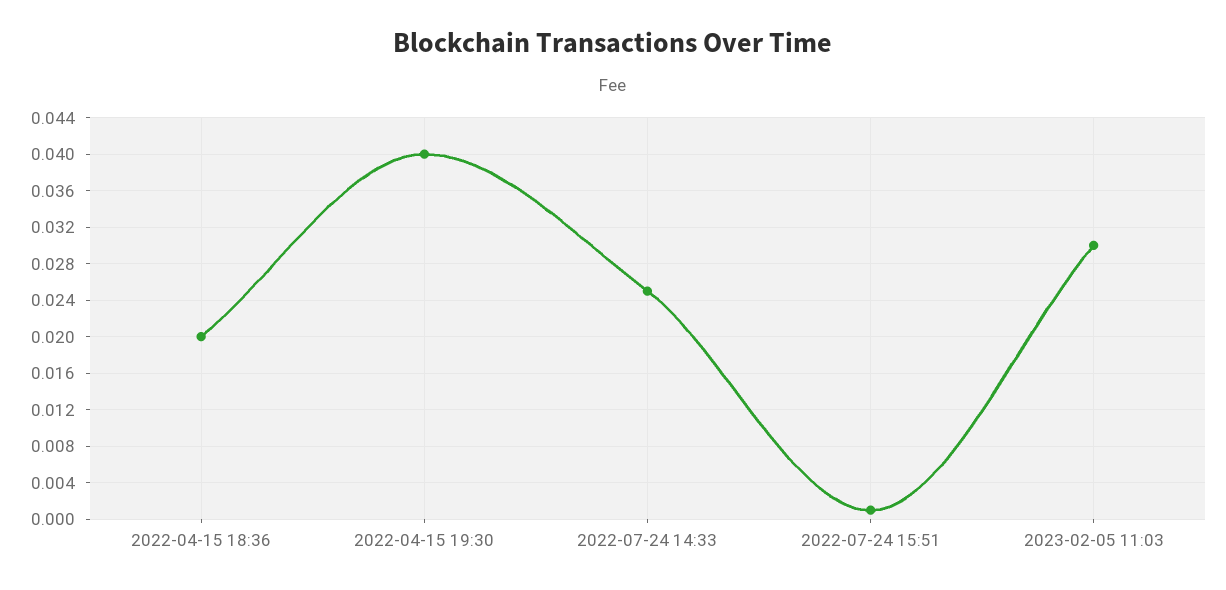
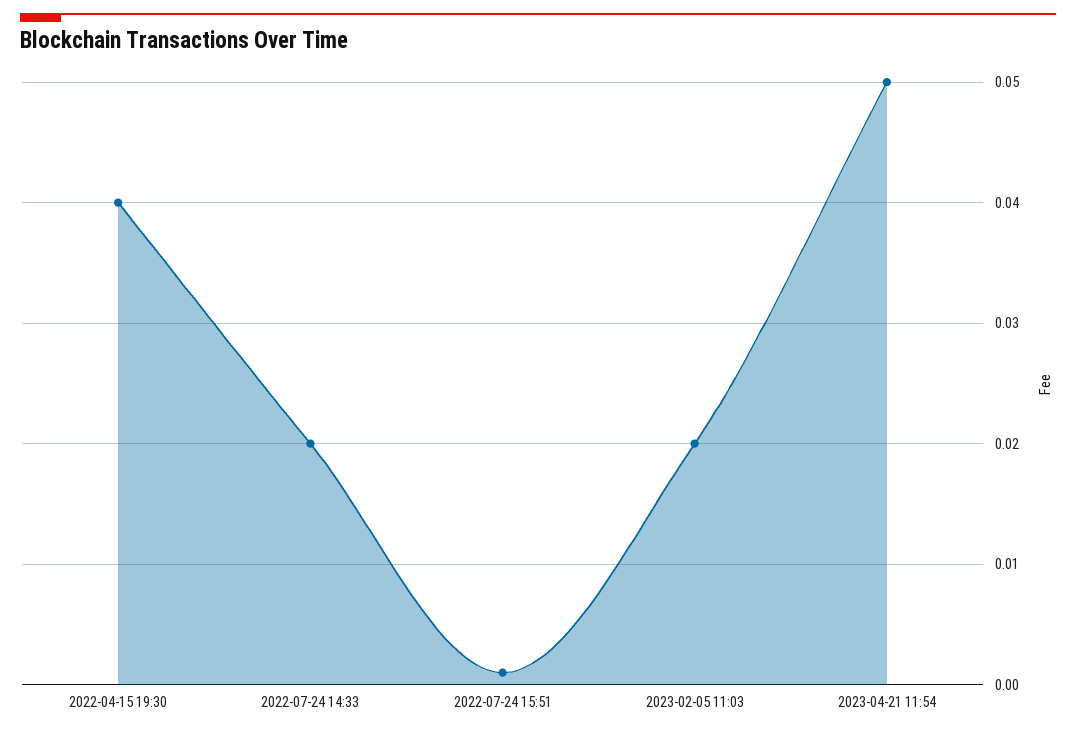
2022-04-15 18:36: 0.02 -> none
2022-07-24 14:33: 0.025 -> 0.02
2023-02-05 11:03: 0.03 -> 0.02
2023-04-21 11:54: none -> 0.05

